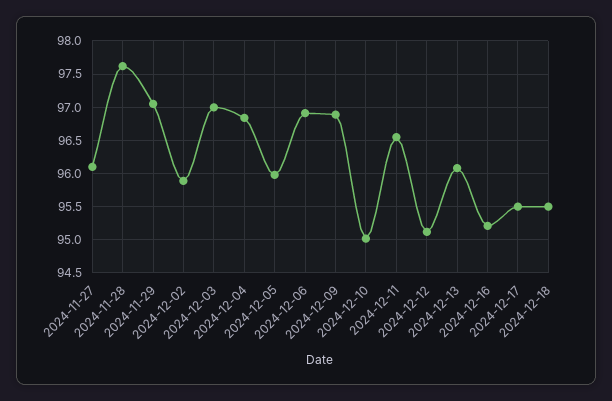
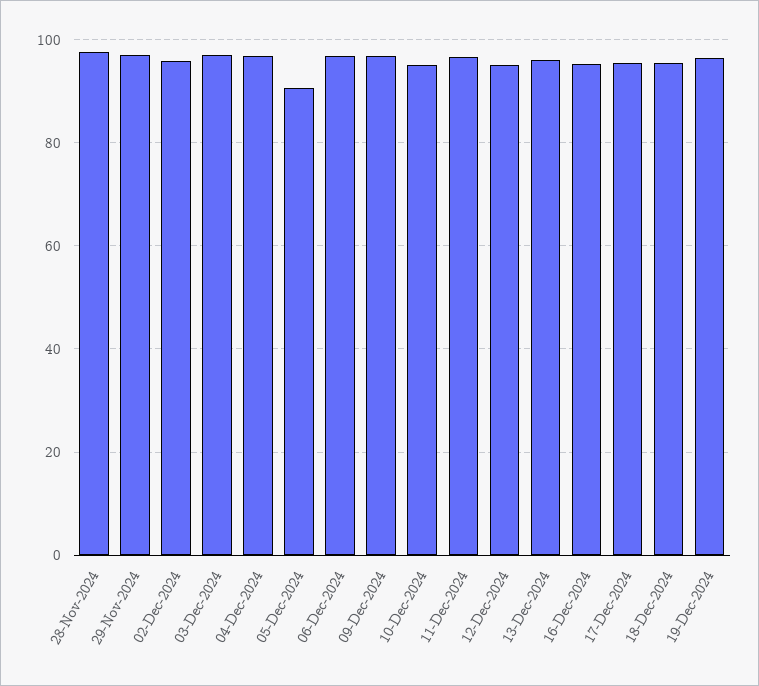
2024-11-27: 96.1 -> none
2024-12-05: 96 -> 90
19-Dec-2024: none -> 96

